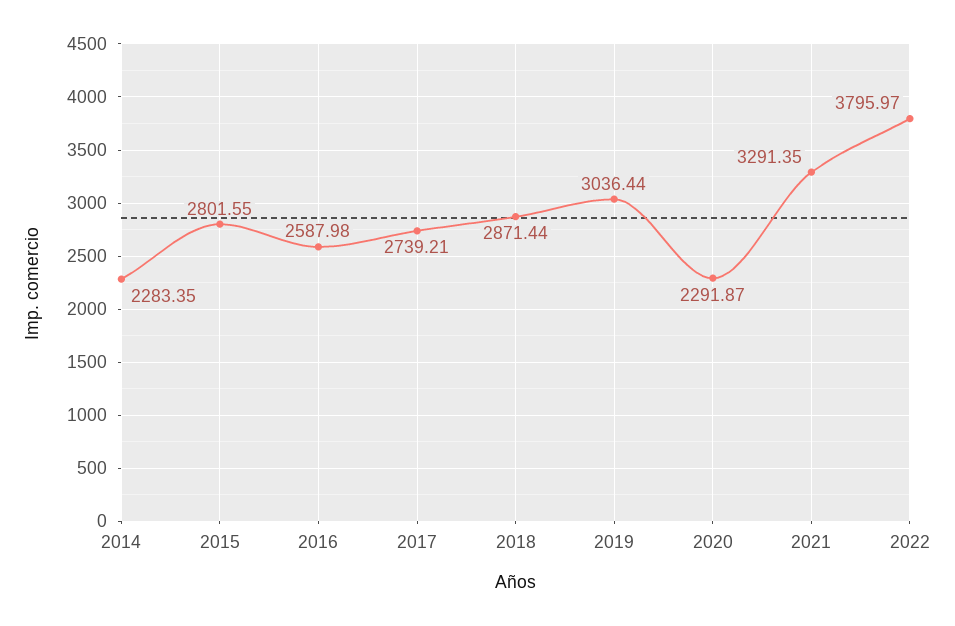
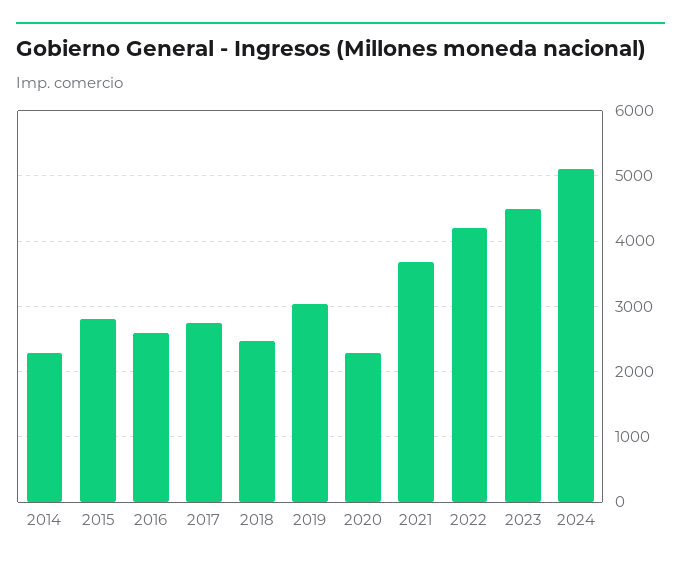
2018: 2871.44 -> 2500
2021: 3291.35 -> 3700
2022: 3795.97 -> 4200
2023: none -> 4500
2024: none -> 5100

